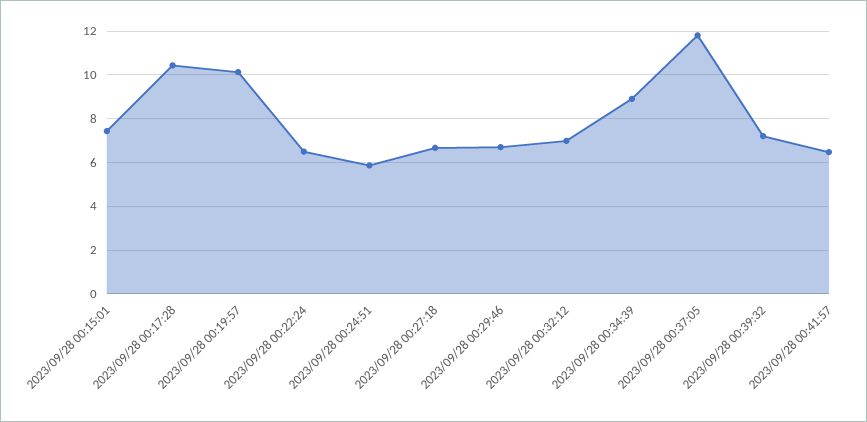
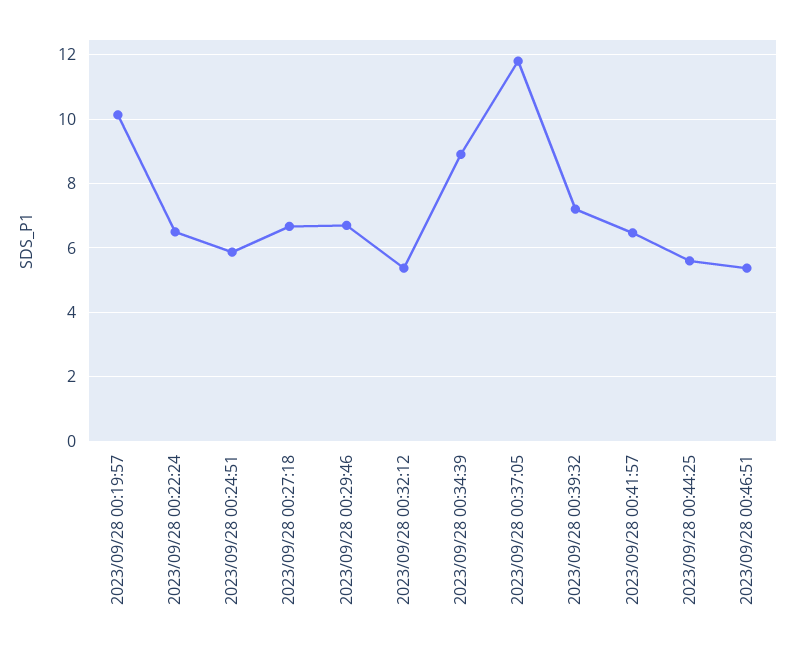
2023/09/28 00:15:01: 7.5 -> none
2023/09/28 00:17:28: 10.5 -> none
2023/09/28 00:32:12: 7 -> 5.4
2023/09/28 00:44:25: none -> 5.6
2023/09/28 00:46:51: none -> 5.4

